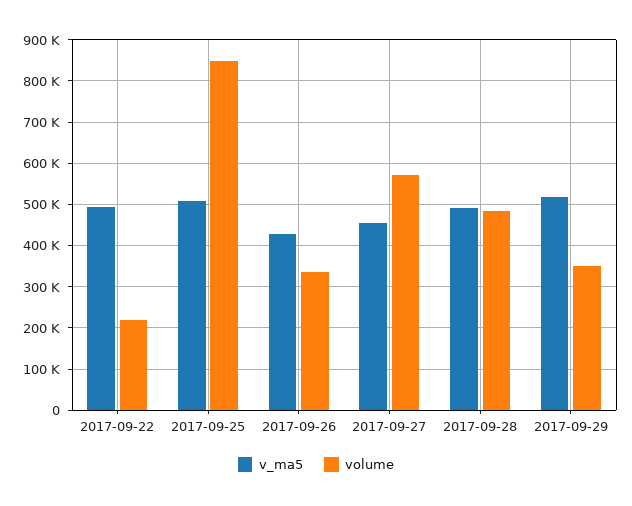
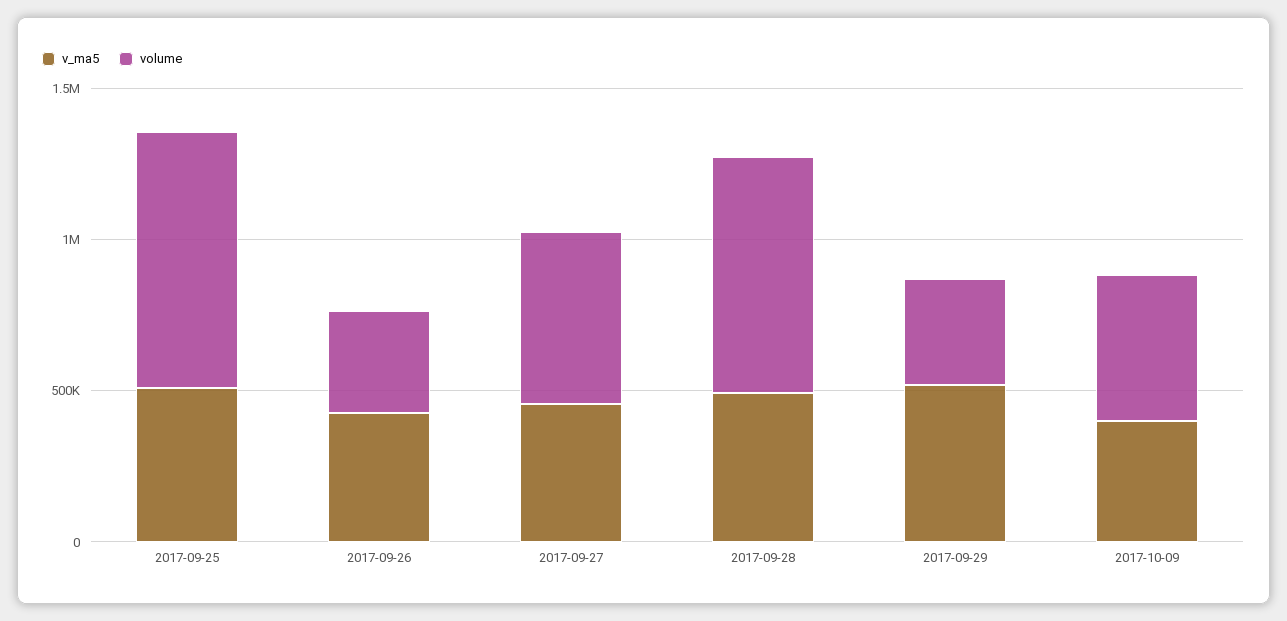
v_ma5, 2017-09-22: 500000 -> none
volume, 2017-09-22: 220000 -> none
volume, 2017-09-28: 480000 -> 800000
v_ma5, 2017-10-09: none -> 400000
volume, 2017-10-09: none -> 500000

